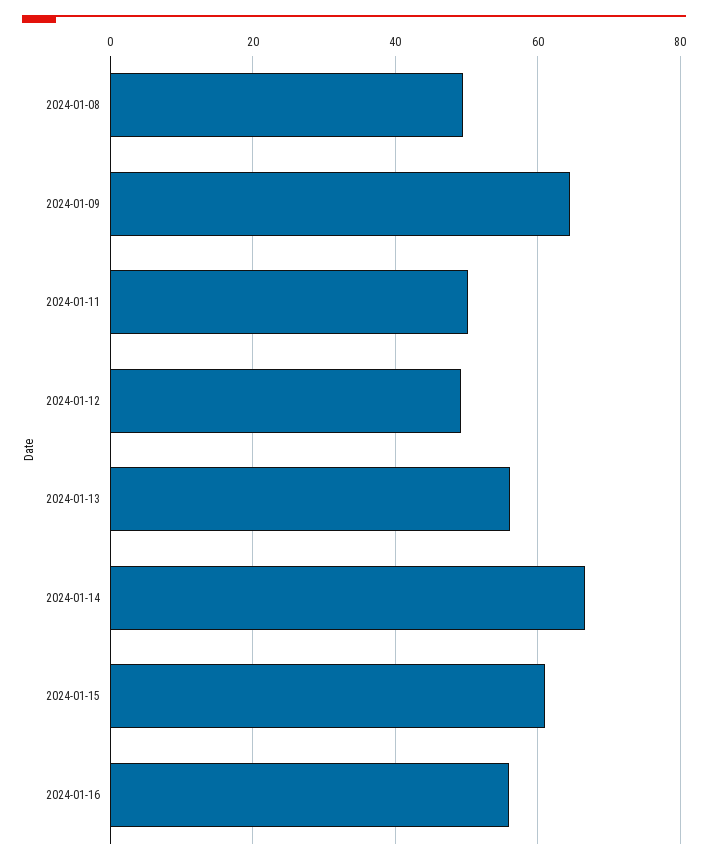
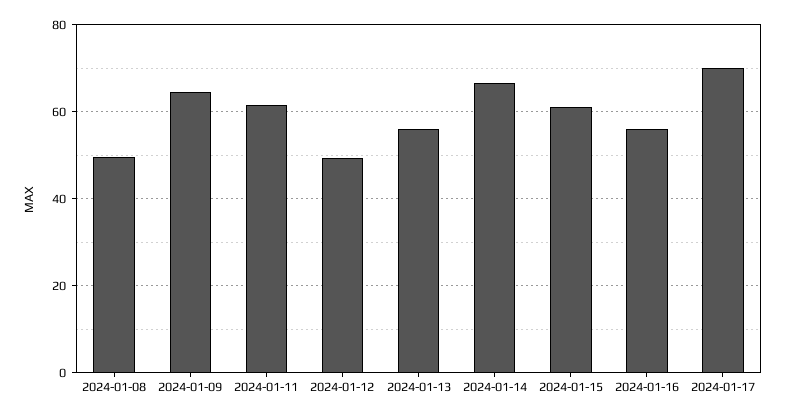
2024-01-11: 50 -> 62
2024-01-17: none -> 70

